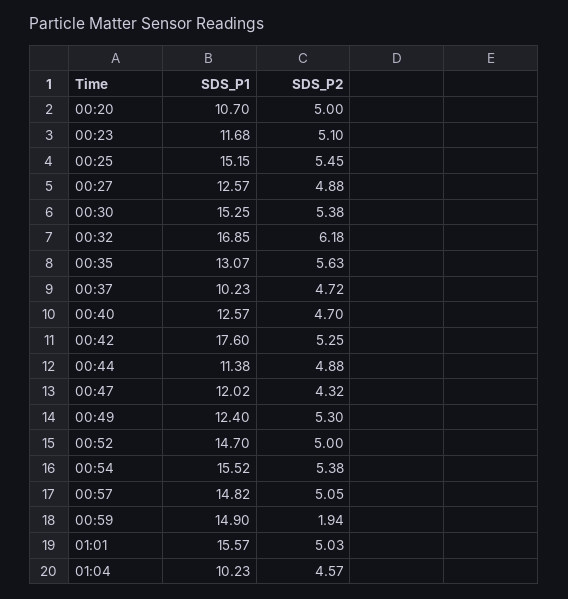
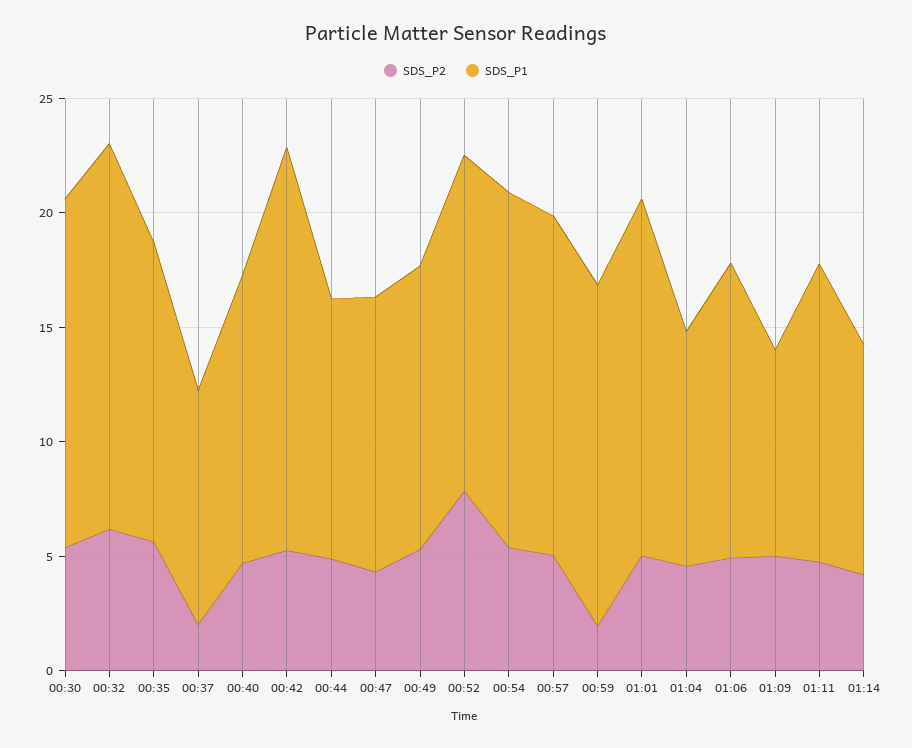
SDS_P1, 00:20: 10.7 -> none
SDS_P2, 00:20: 5 -> none
SDS_P1, 00:23: 11.68 -> none
SDS_P2, 00:23: 5.1 -> none
SDS_P1, 00:25: 15.15 -> none
SDS_P2, 00:25: 5.45 -> none
SDS_P1, 00:27: 12.57 -> none
SDS_P2, 00:27: 4.88 -> none
SDS_P2, 00:37: 4.72 -> 2
SDS_P2, 00:52: 5 -> 8
SDS_P2, 01:06: none -> 5
SDS_P1, 01:06: none -> 13
SDS_P2, 01:09: none -> 5
SDS_P1, 01:09: none -> 9
SDS_P2, 01:11: none -> 5
SDS_P1, 01:11: none -> 13
SDS_P2, 01:14: none -> 4
SDS_P1, 01:14: none -> 10

